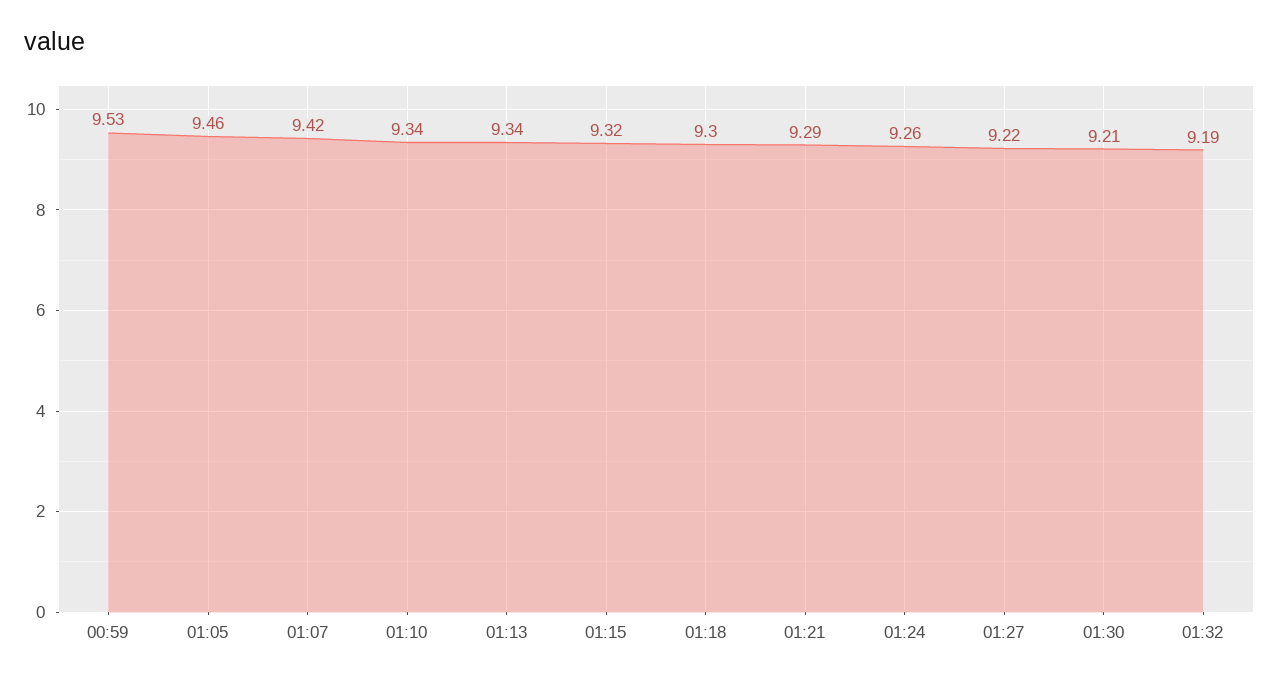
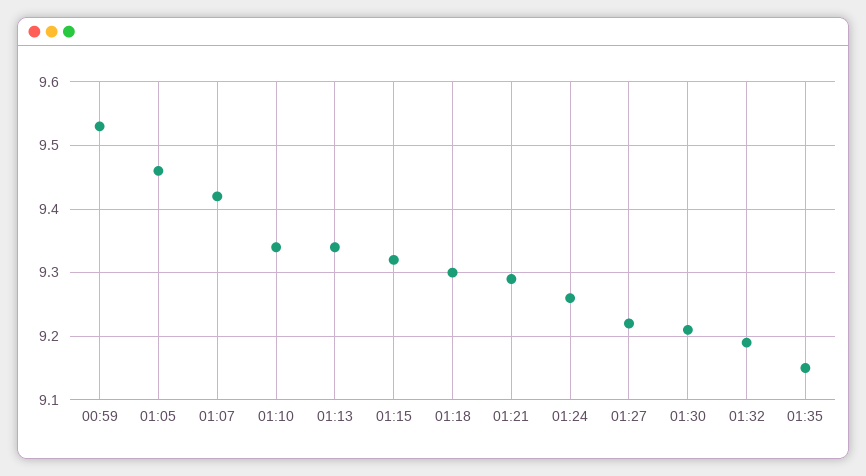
01:35: none -> 9.15

